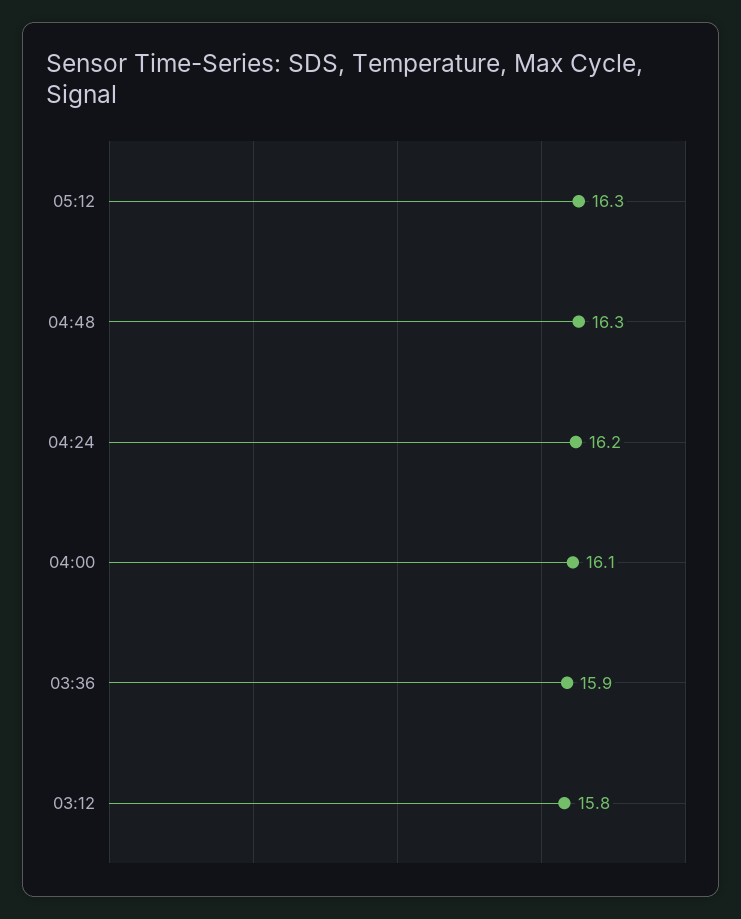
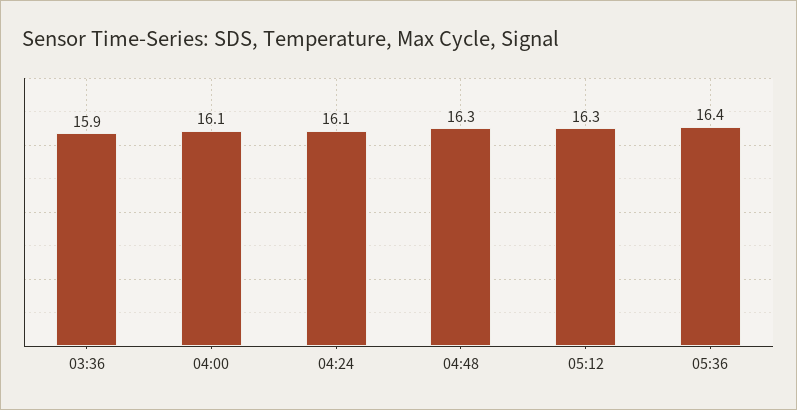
04:24: 16.2 -> 16.1
03:12: 15.8 -> none
05:36: none -> 16.4

